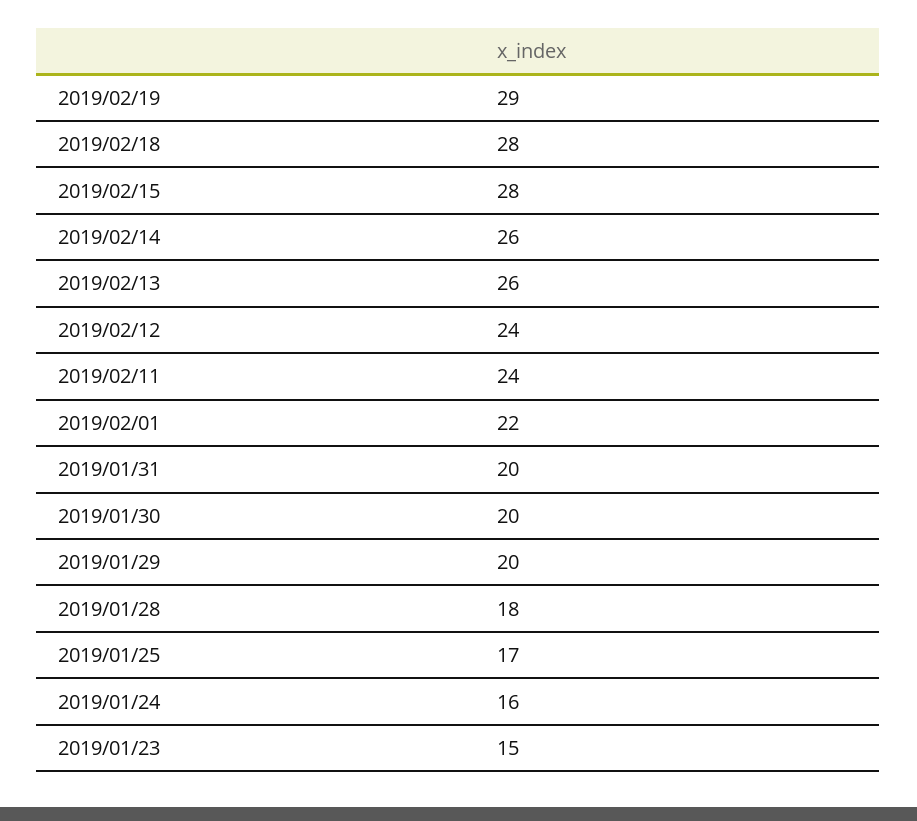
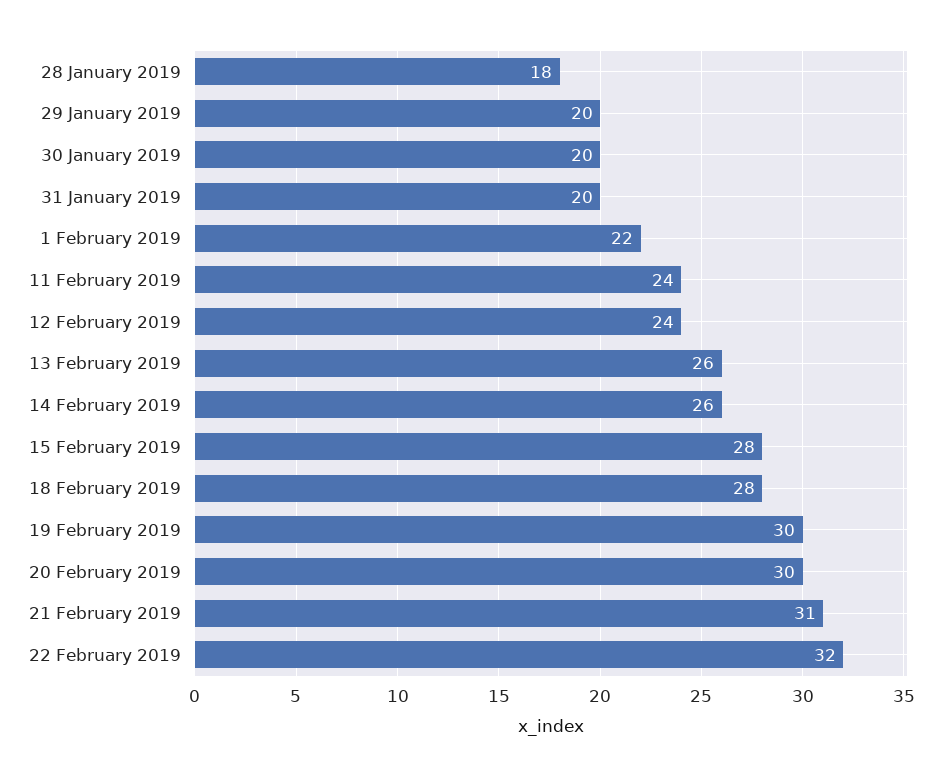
2019/02/19: 29 -> 30
2019/01/25: 17 -> none
2019/01/24: 16 -> none
2019/01/23: 15 -> none
20 February 2019: none -> 30
21 February 2019: none -> 31
22 February 2019: none -> 32

